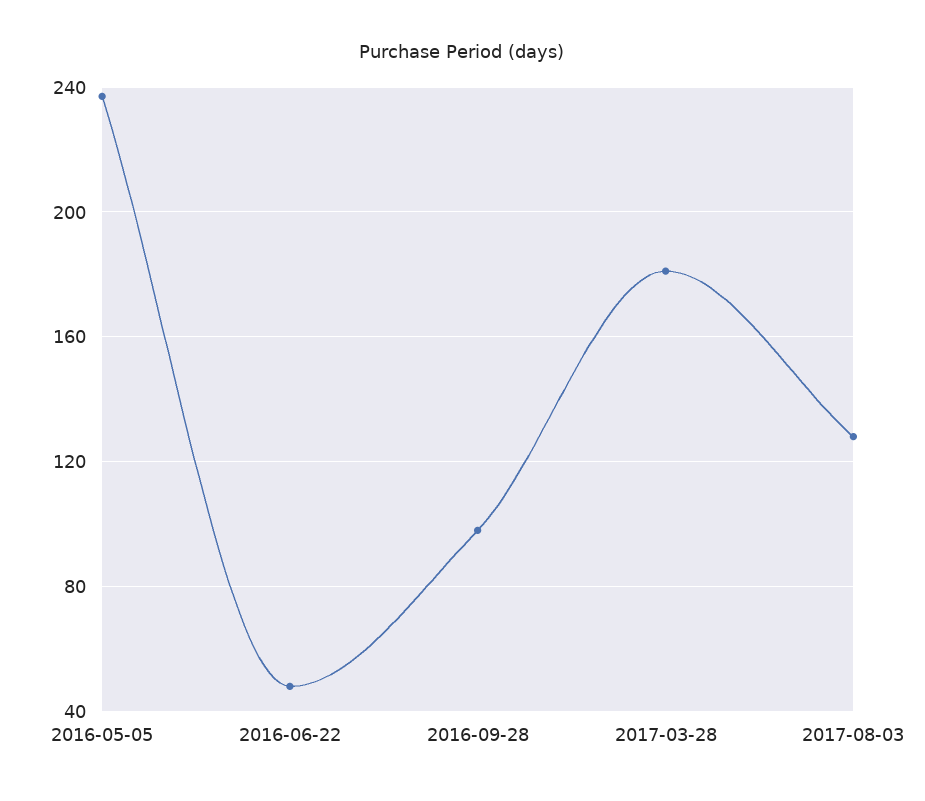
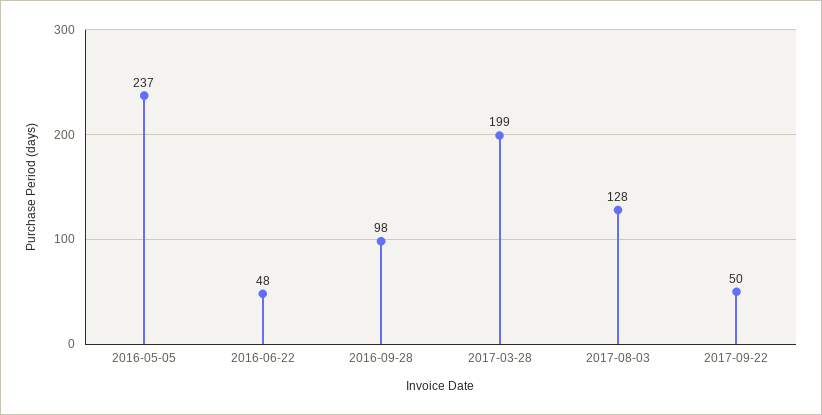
2017-03-28: 180 -> 199
2017-09-22: none -> 50

